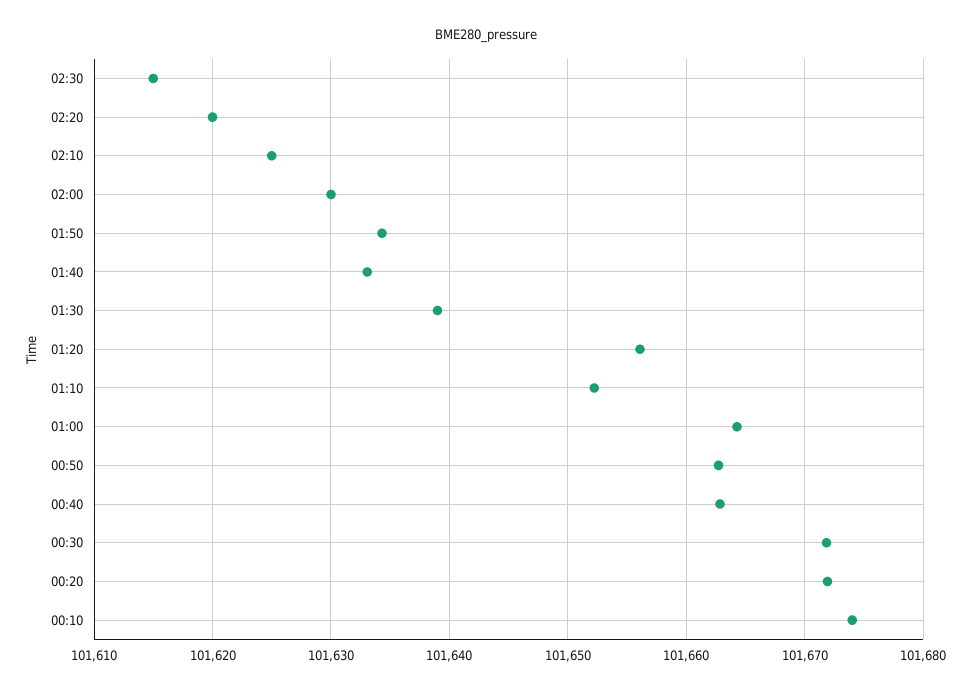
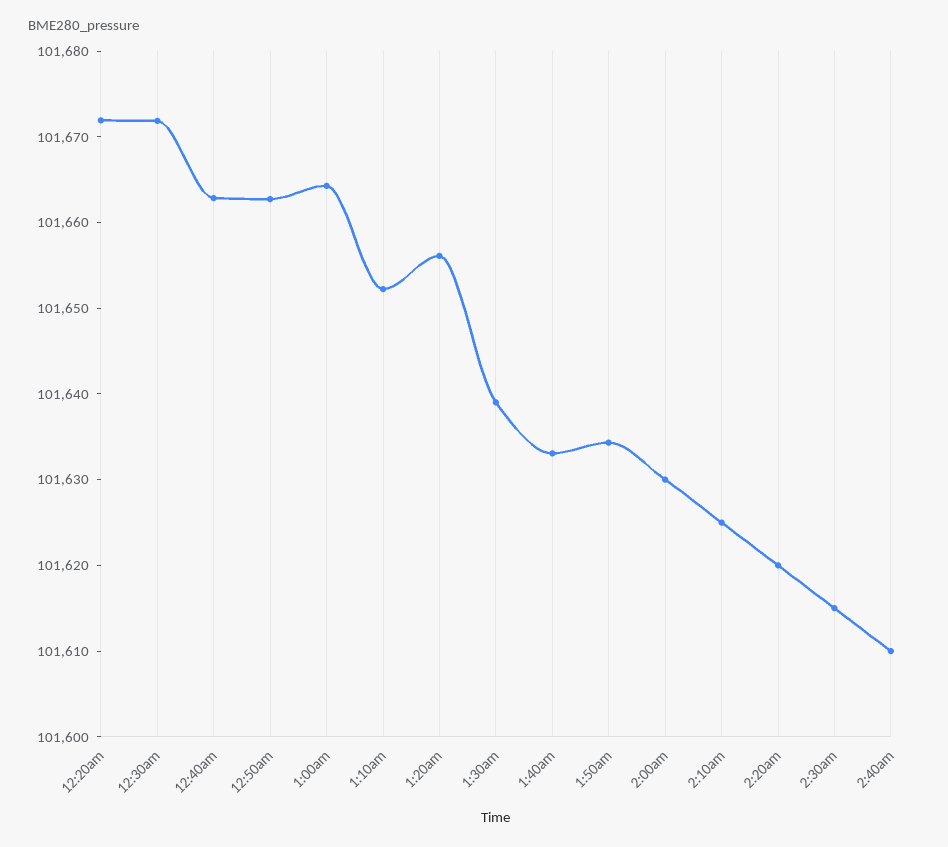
00:10: 101674 -> none
2:40am: none -> 101610

